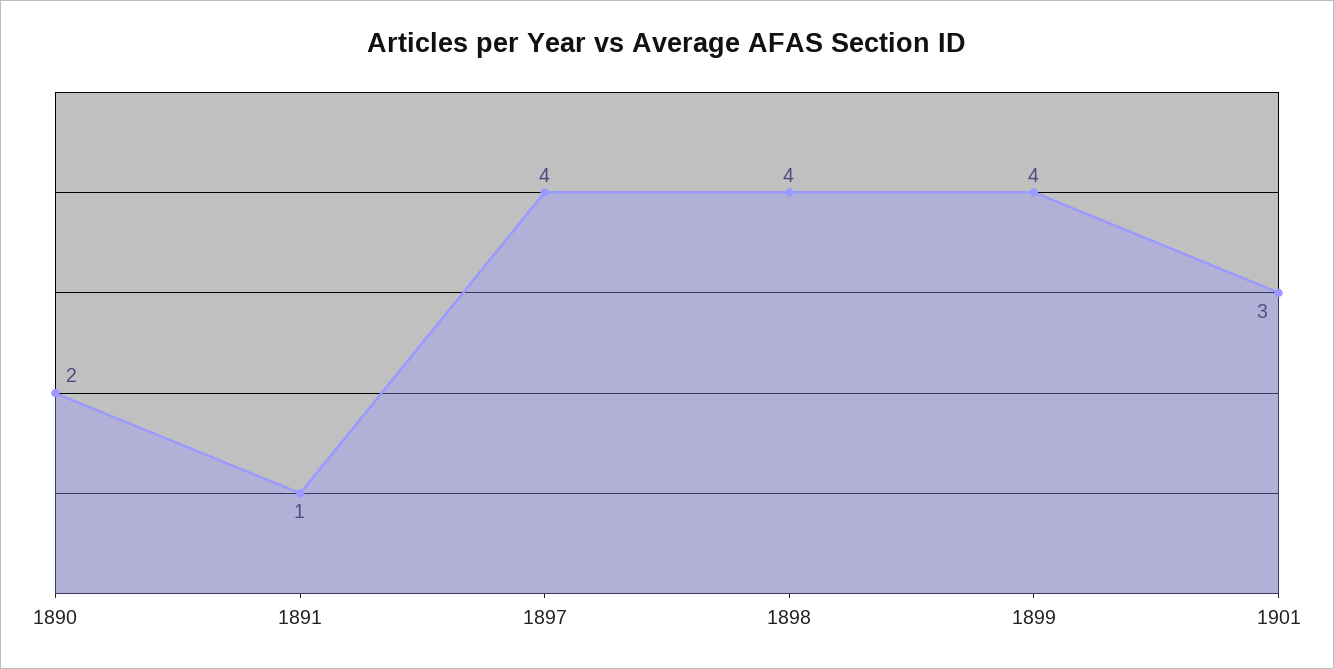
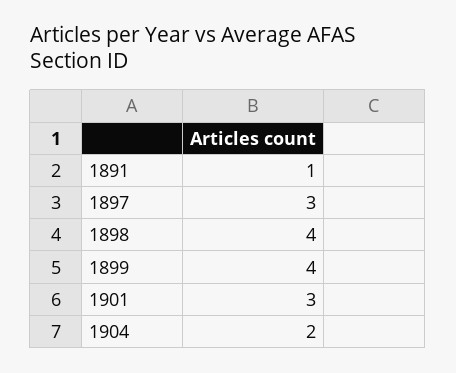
1890: 2 -> none
1897: 4 -> 3
1904: none -> 2

